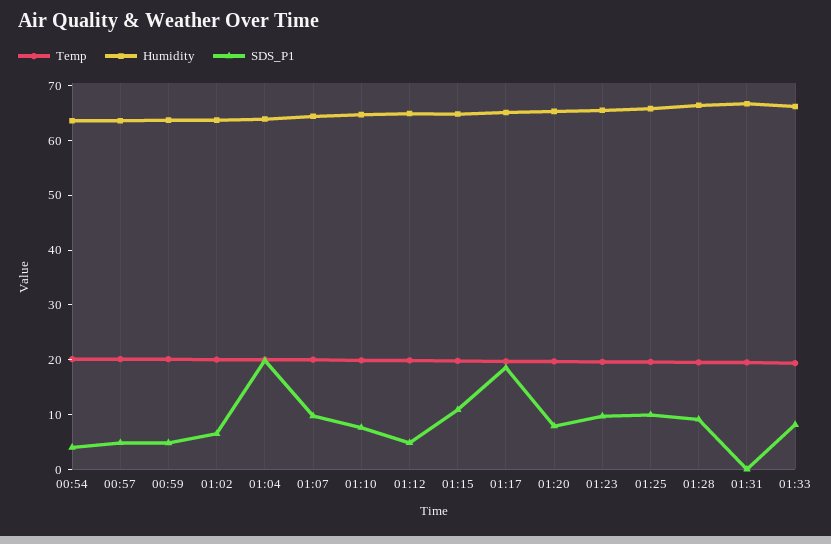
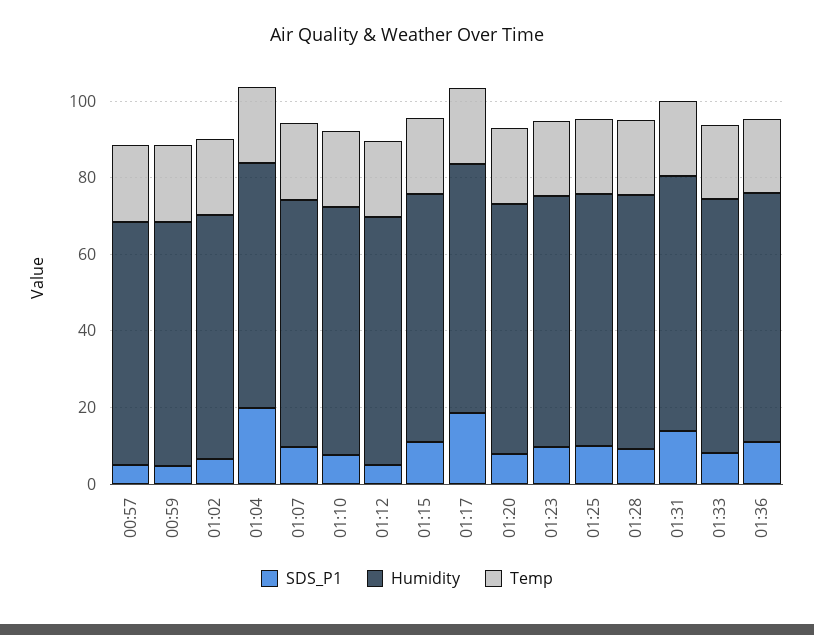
Temp, 00:54: 20 -> none
Humidity, 00:54: 64 -> none
SDS_P1, 00:54: 4 -> none
SDS_P1, 01:31: 0 -> 15
SDS_P1, 01:36: none -> 10
Humidity, 01:36: none -> 65
Temp, 01:36: none -> 20

